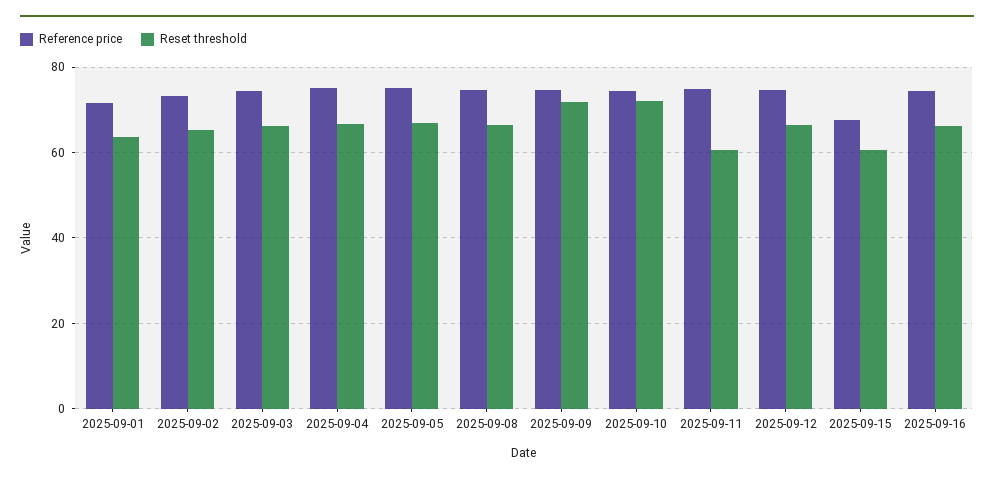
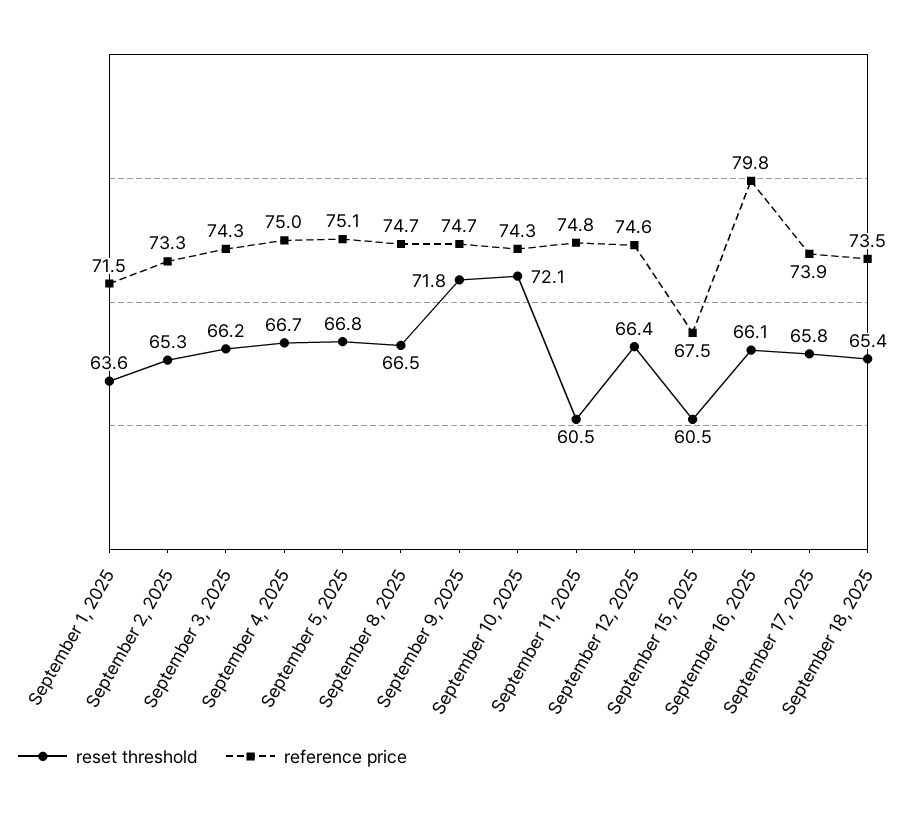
Reference price, 2025-09-16: 74 -> 79.8
Reset threshold, September 17, 2025: none -> 65.8
Reference price, September 17, 2025: none -> 73.9
Reset threshold, September 18, 2025: none -> 65.4
Reference price, September 18, 2025: none -> 73.5

